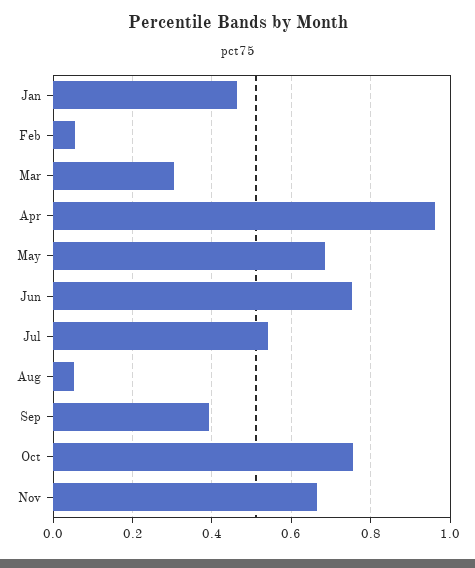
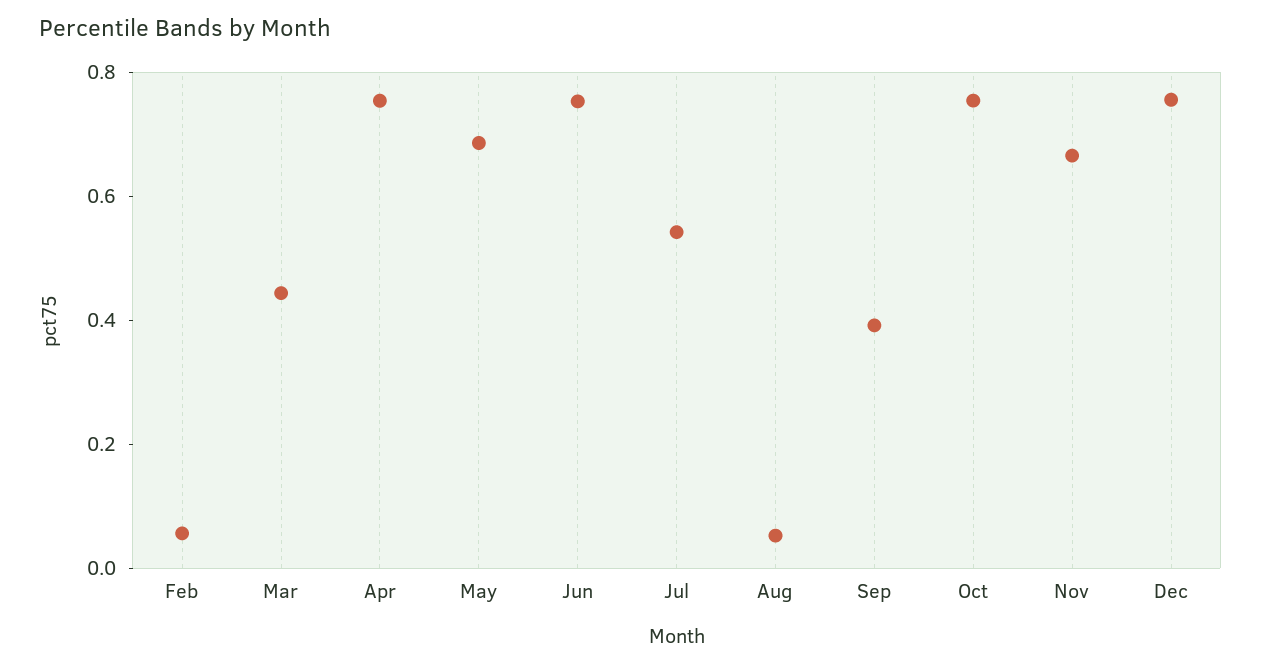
Jan: 0.46 -> none
Mar: 0.3 -> 0.45
Apr: 0.96 -> 0.75
Dec: none -> 0.75

